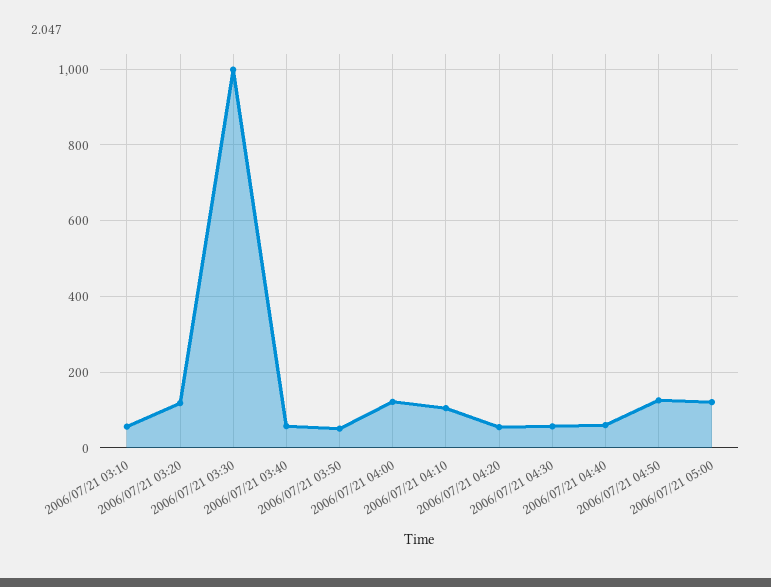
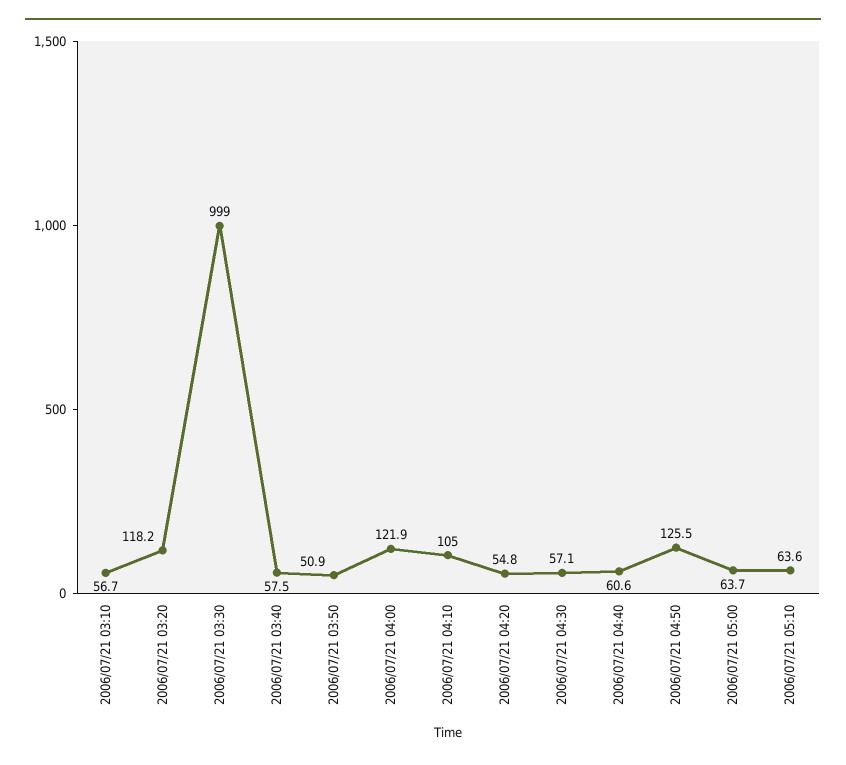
2006/07/21 05:00: 120 -> 63.7
2006/07/21 05:10: none -> 63.6

